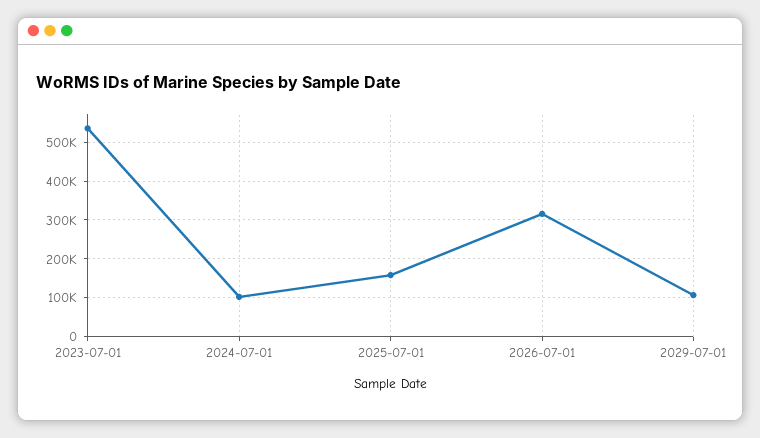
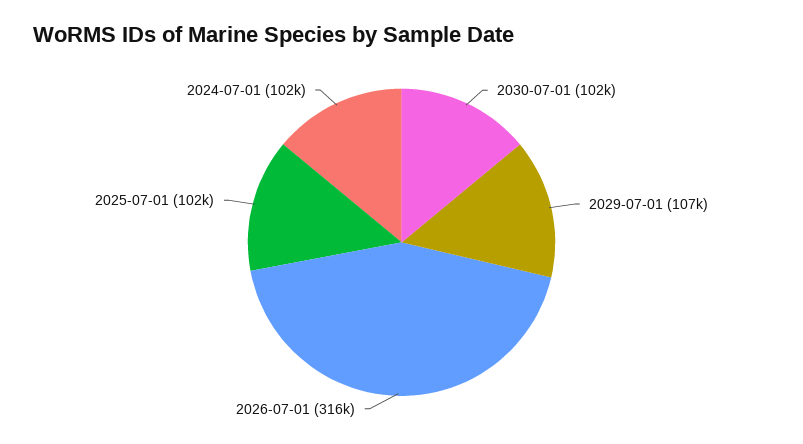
2023-07-01: 540000 -> none
2025-07-01: 160000 -> 102000
2030-07-01: none -> 102000

